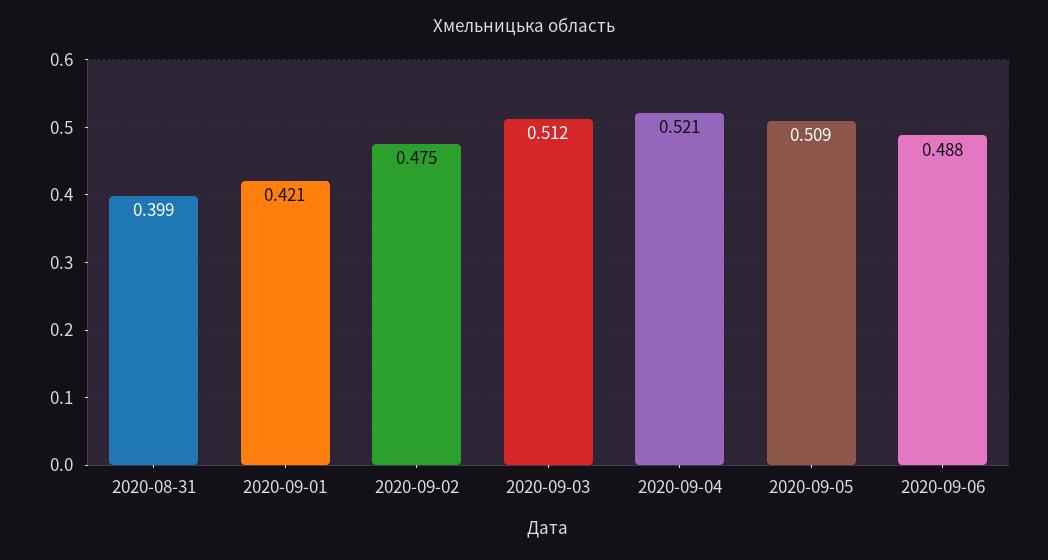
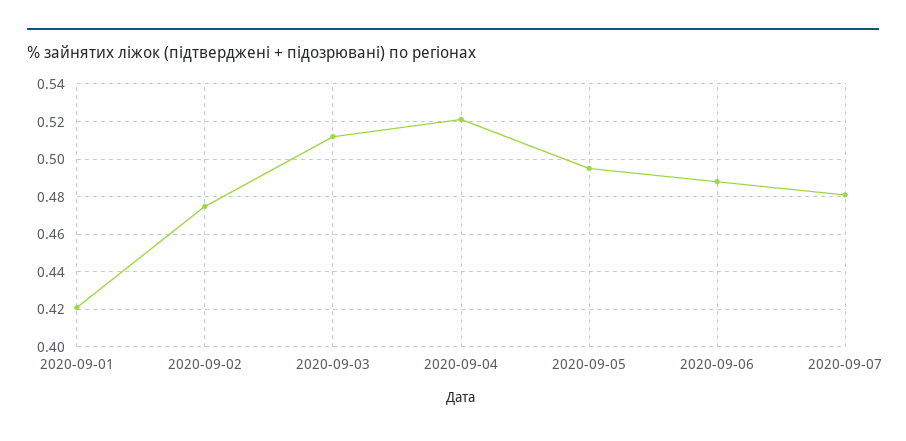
2020-08-31: 0.399 -> none
2020-09-05: 0.509 -> 0.495
2020-09-07: none -> 0.48

